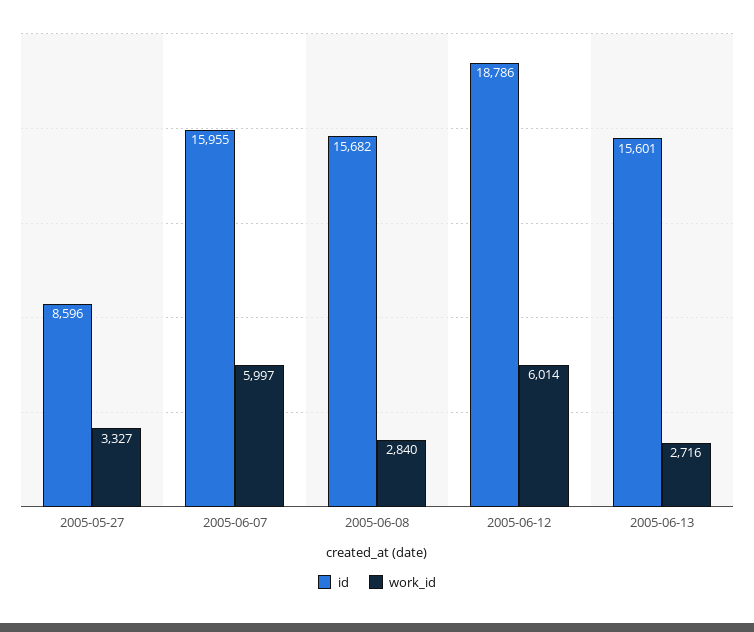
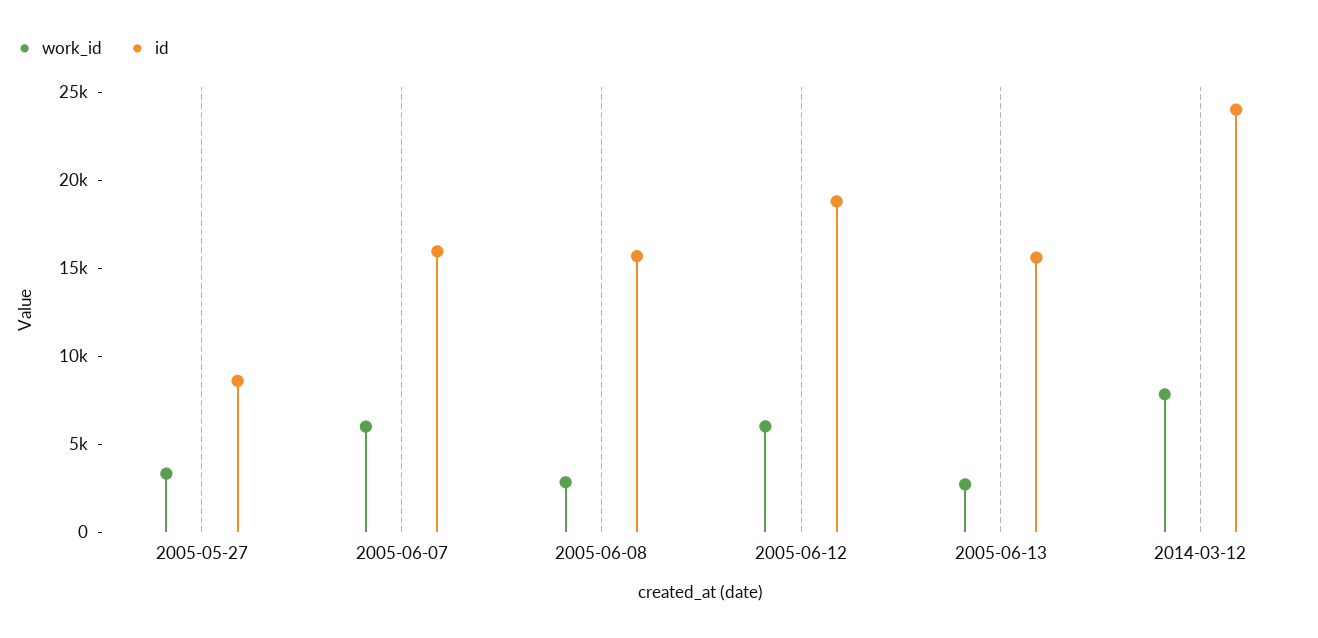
work_id, 2014-03-12: none -> 8000
id, 2014-03-12: none -> 24000

